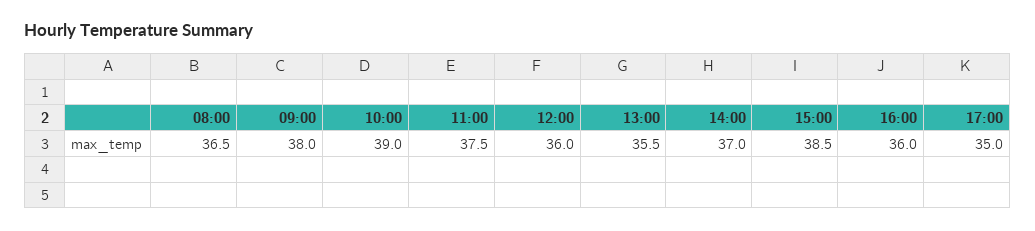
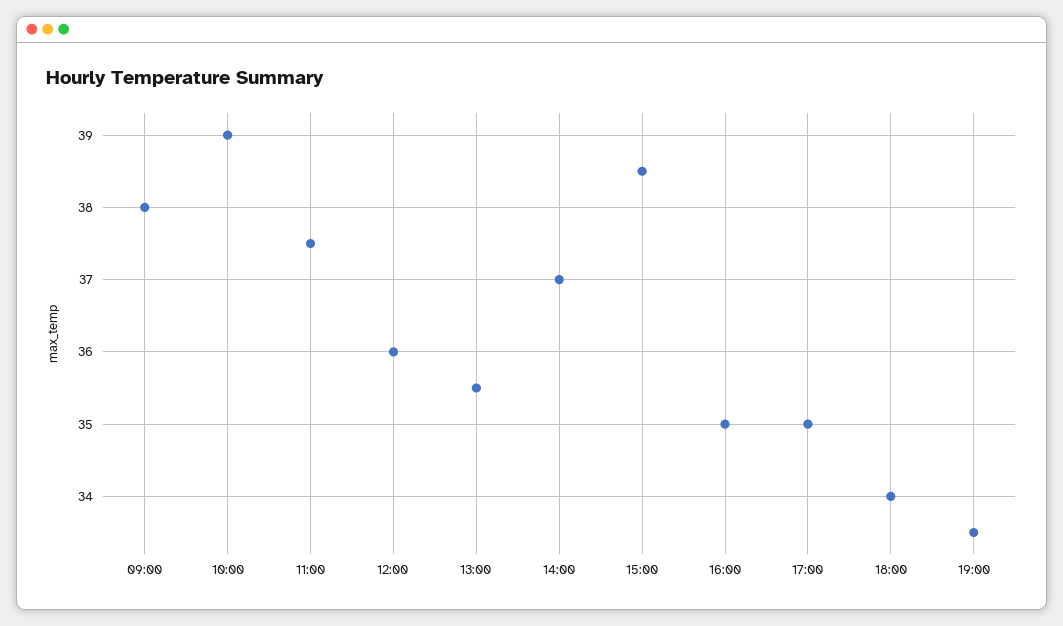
08:00: 36.5 -> none
16:00: 36 -> 35
18:00: none -> 34
19:00: none -> 33.5

